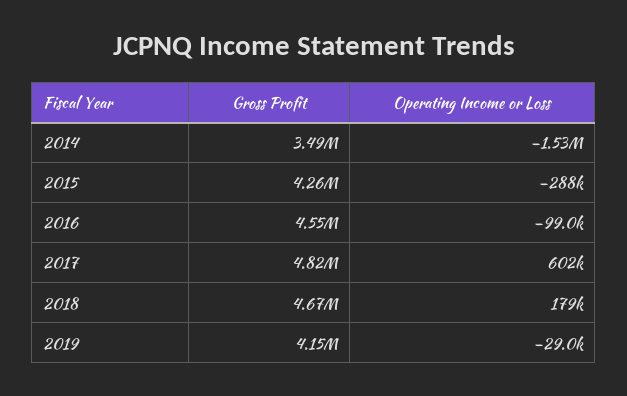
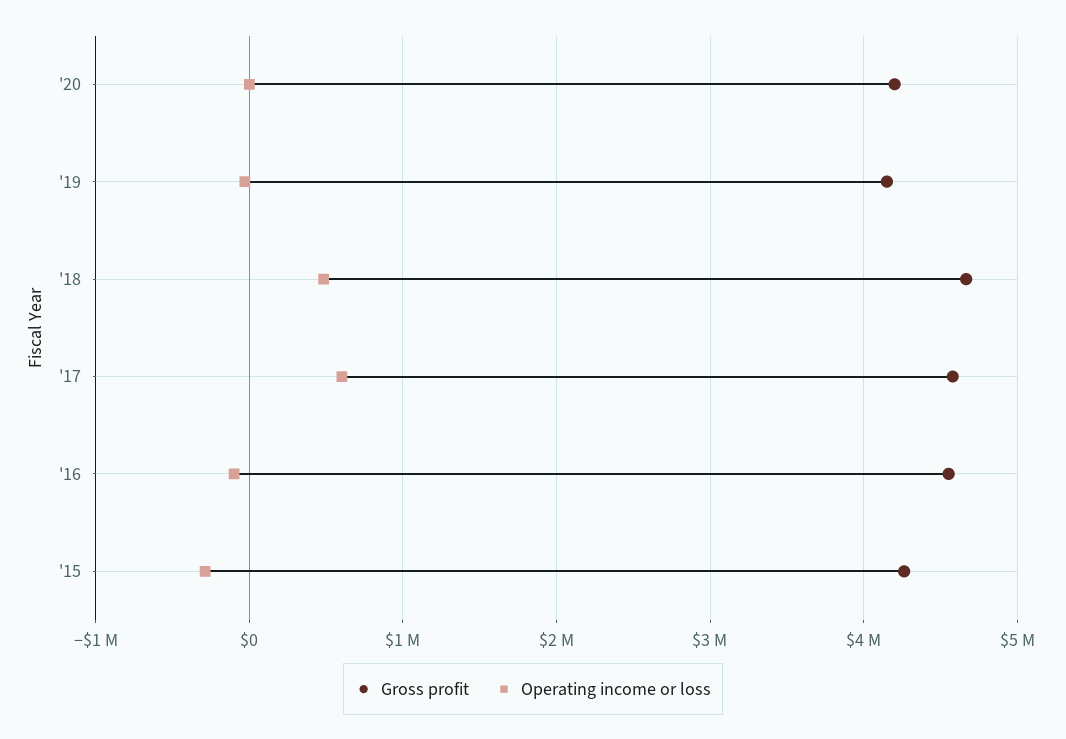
Gross Profit, 2014: 3490000 -> none
Operating Income or Loss, 2014: -1530000 -> none
Gross Profit, 2017: 4820000 -> 4600000
Operating Income or Loss, 2018: 179000 -> 500000
Gross Profit, '20: none -> 4200000
Operating Income or Loss, '20: none -> 0

